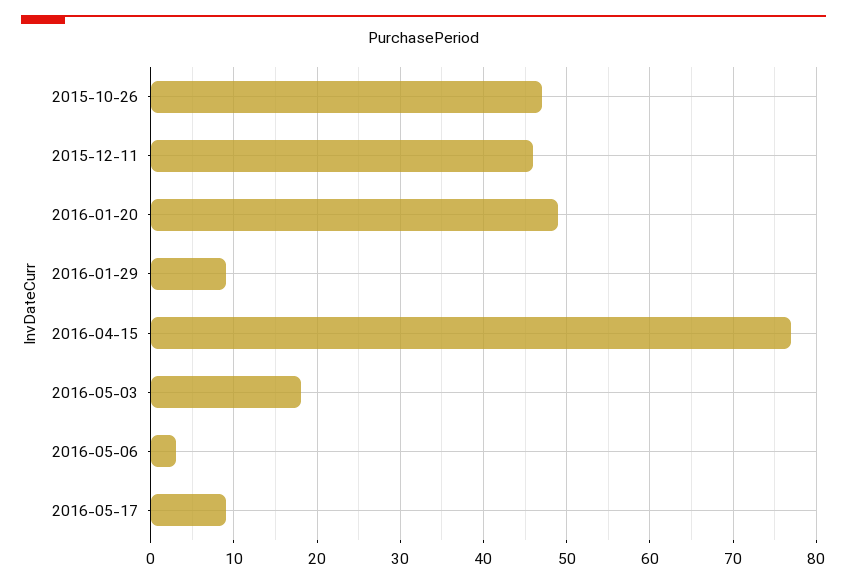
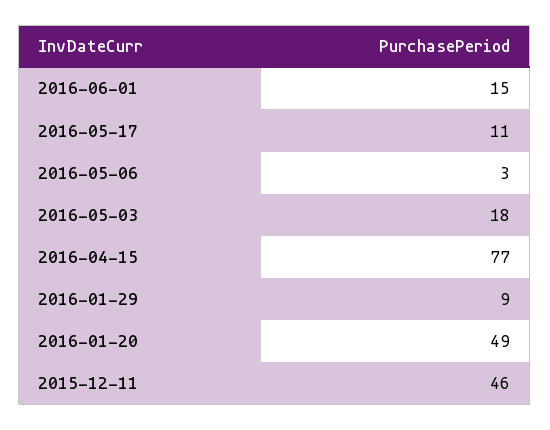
2015-10-26: 47 -> none
2016-05-17: 9 -> 11
2016-06-01: none -> 15

